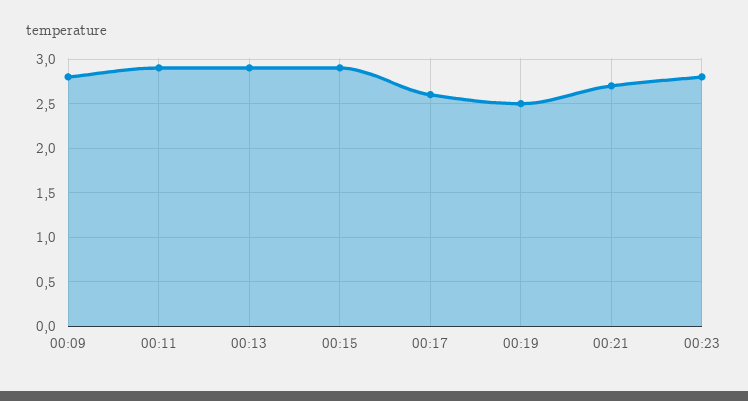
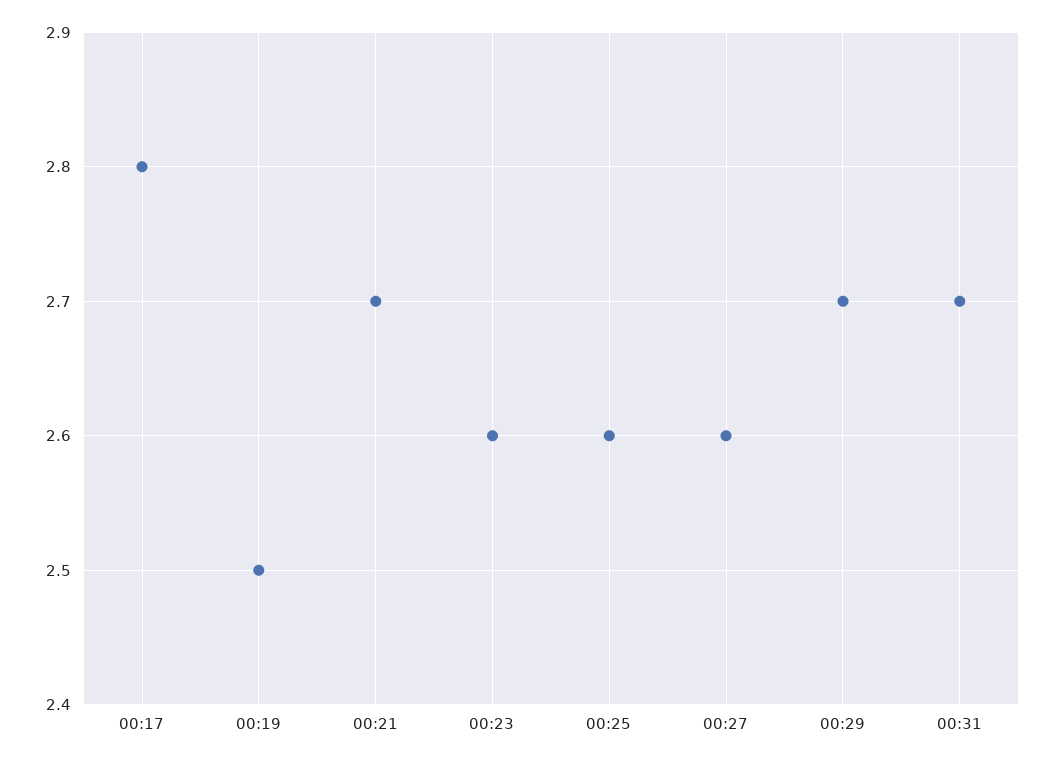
00:09: 2.8 -> none
00:11: 2.9 -> none
00:13: 2.9 -> none
00:15: 2.9 -> none
00:17: 2.6 -> 2.8
00:23: 2.8 -> 2.6
00:25: none -> 2.6
00:27: none -> 2.6
00:29: none -> 2.7
00:31: none -> 2.7

